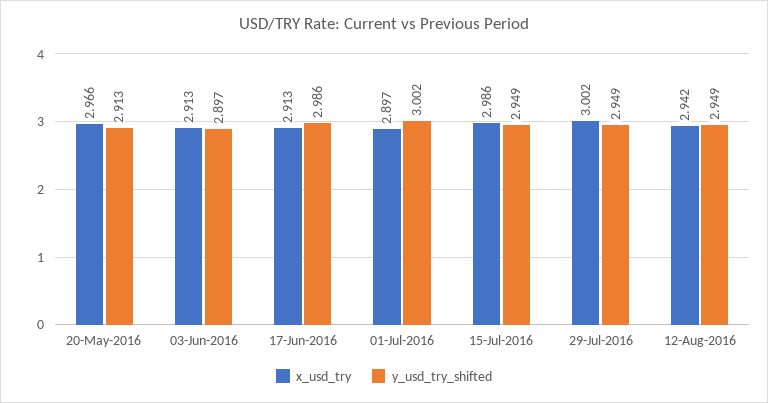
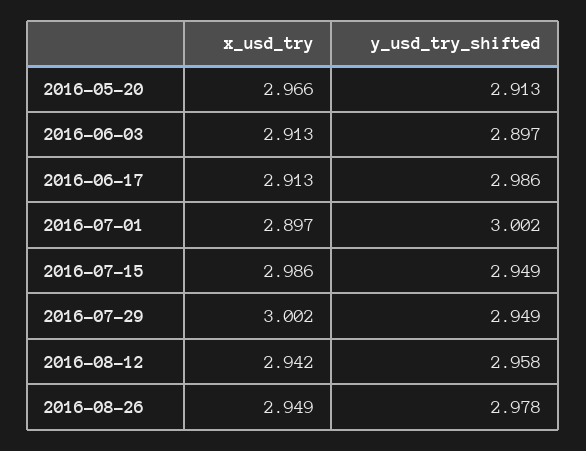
y_usd_try_shifted, 12-Aug-2016: 2.949 -> 2.958
x_usd_try, 2016-08-26: none -> 2.949
y_usd_try_shifted, 2016-08-26: none -> 2.978

